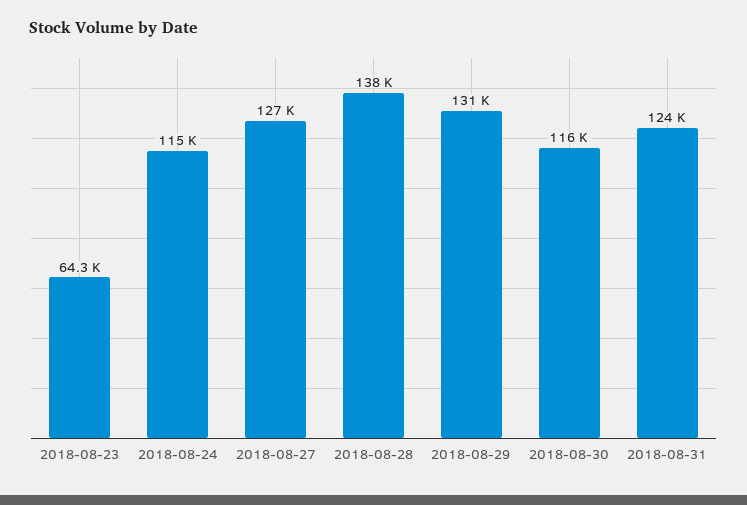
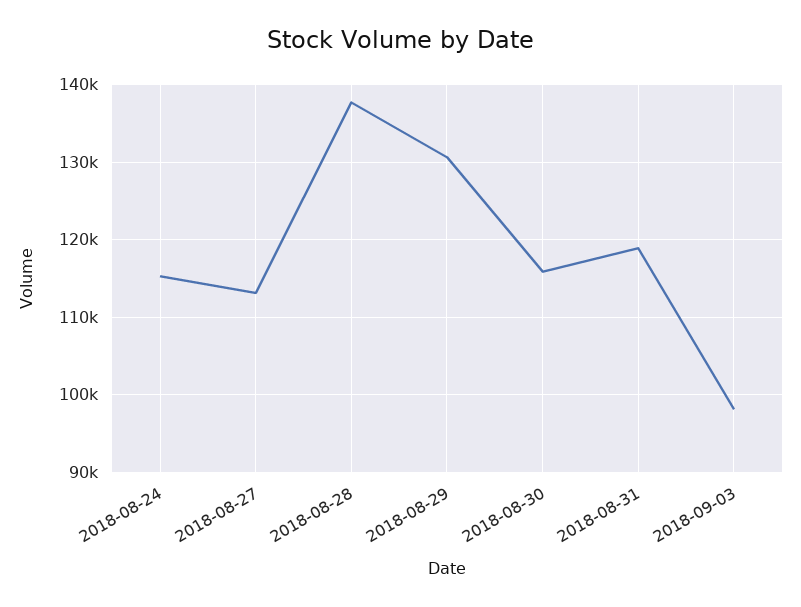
2018-08-23: 64300 -> none
2018-08-27: 127000 -> 113000
2018-08-31: 124000 -> 119000
2018-09-03: none -> 98000

